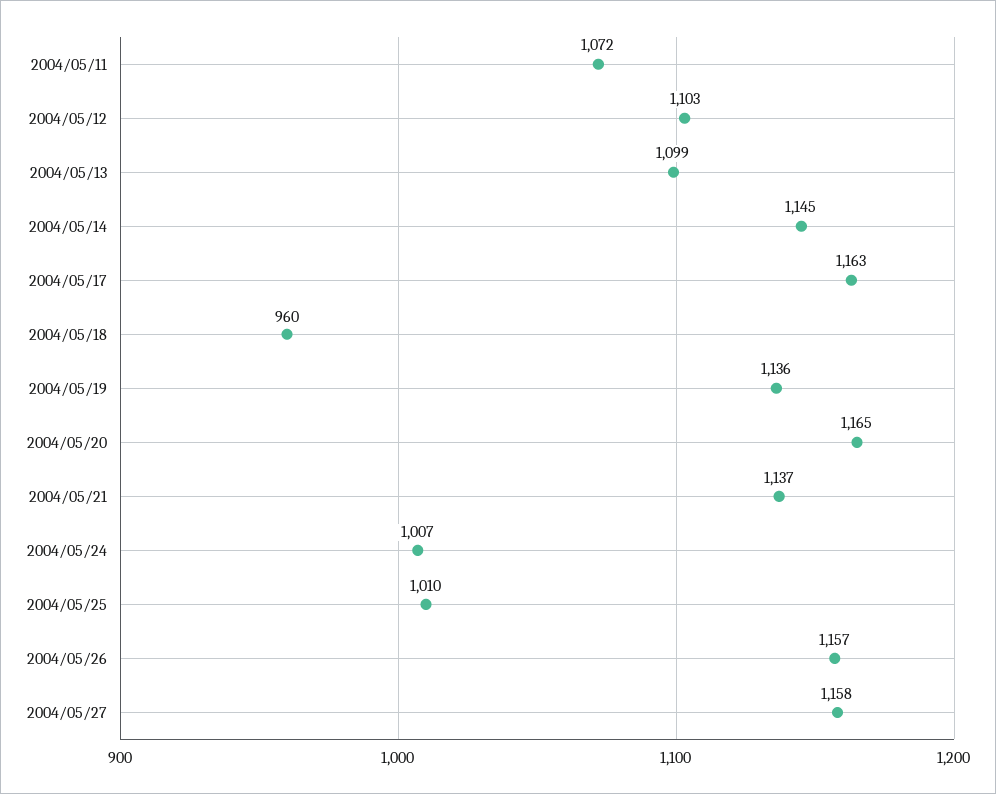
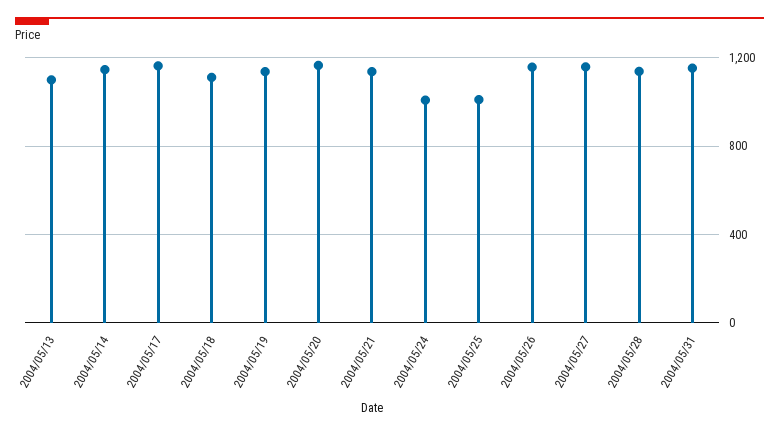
2004/05/11: 1072 -> none
2004/05/12: 1103 -> none
2004/05/18: 960 -> 1100
2004/05/28: none -> 1150
2004/05/31: none -> 1150

